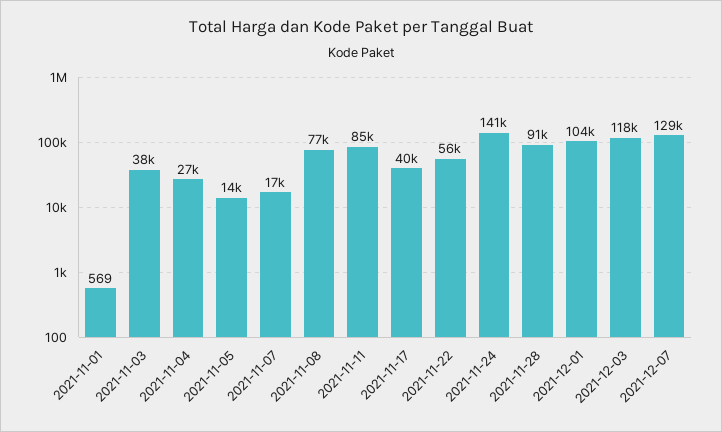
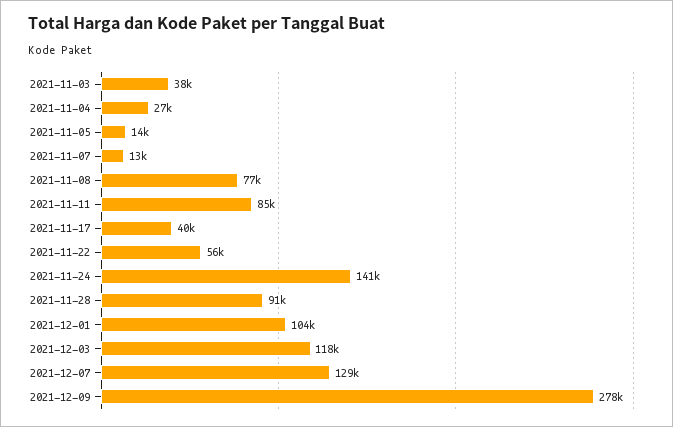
2021-11-01: 569 -> none
2021-11-07: 17000 -> 13000
2021-12-09: none -> 278000

